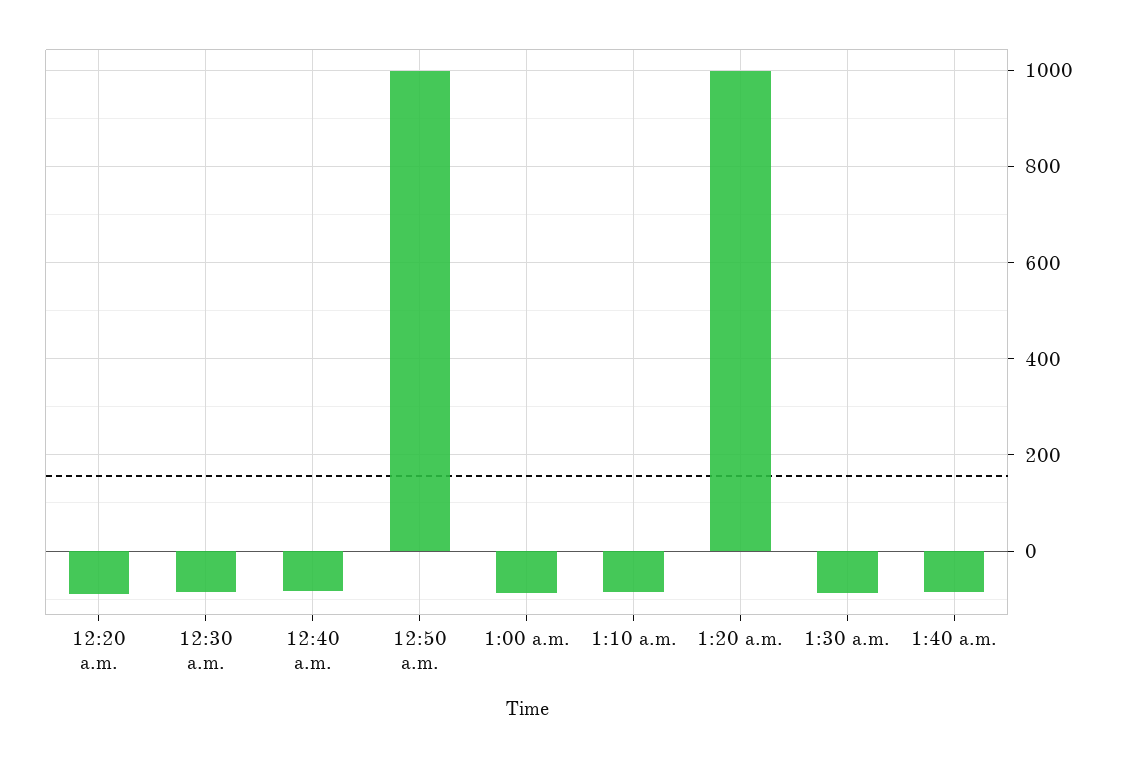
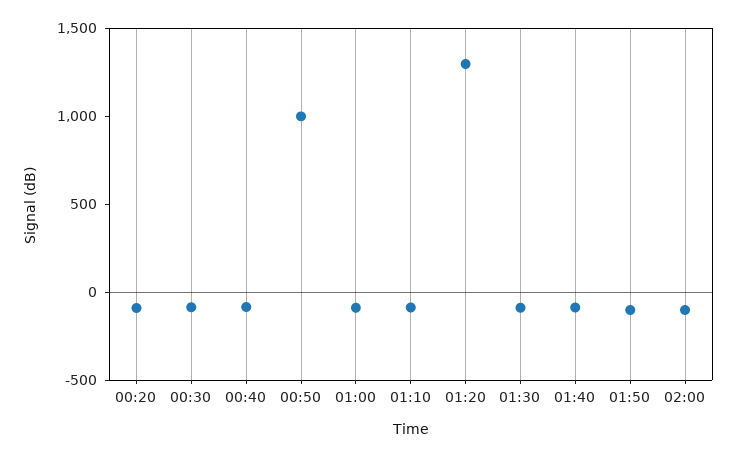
1:20 a.m.: 1000 -> 1300
01:50: none -> -100
02:00: none -> -100

